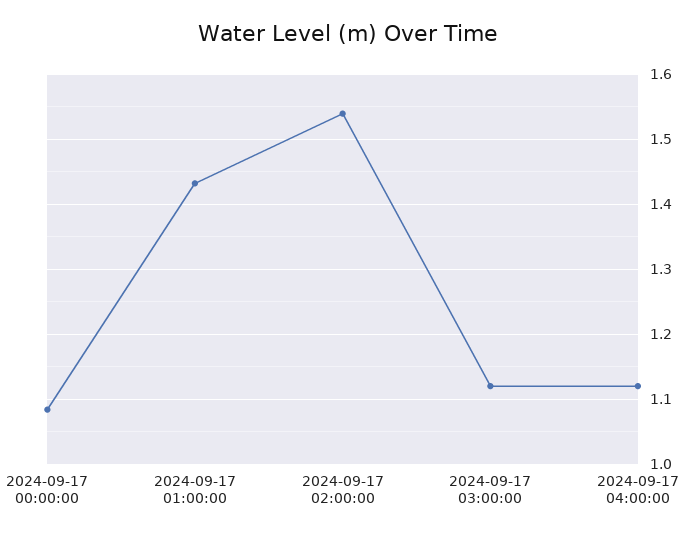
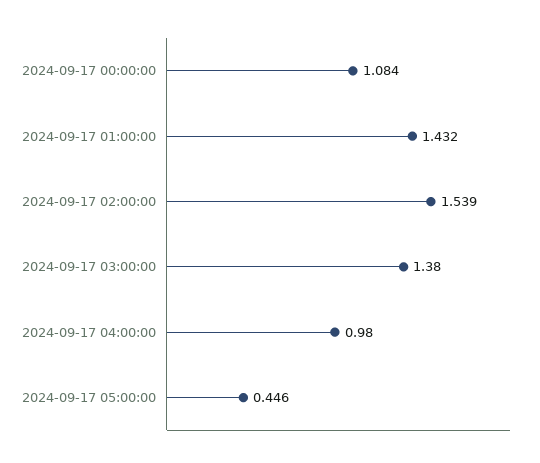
2024-09-17 03:00:00: 1.12 -> 1.38
2024-09-17 04:00:00: 1.12 -> 0.98
2024-09-17 05:00:00: none -> 0.446

